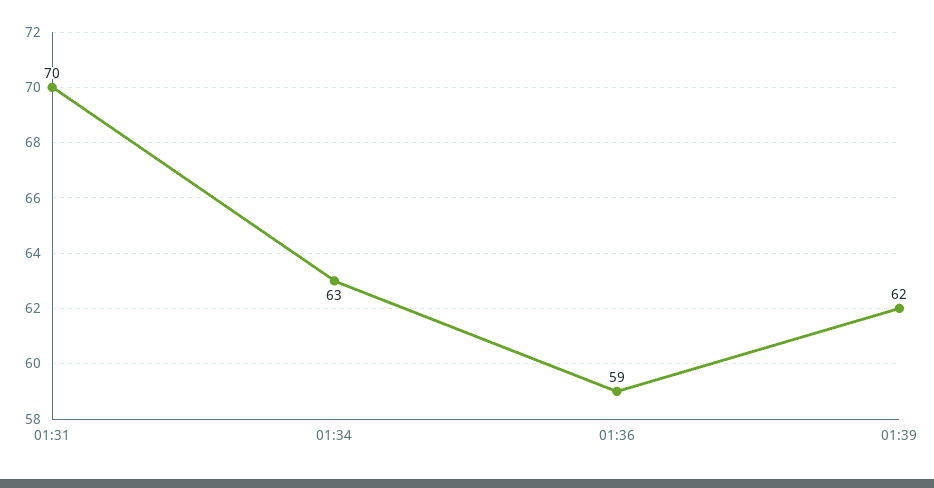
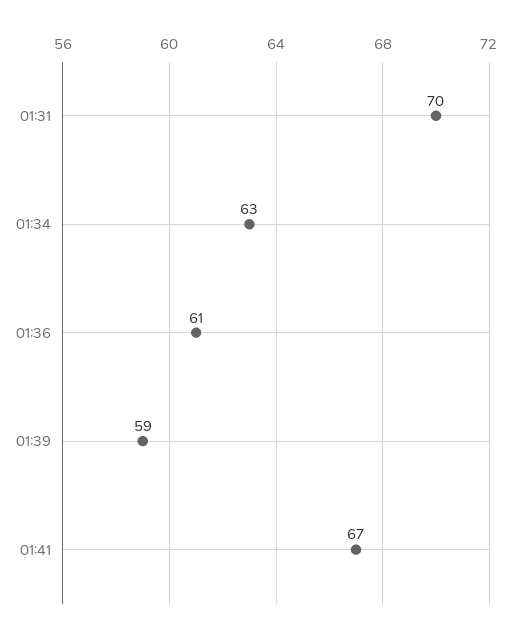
01:36: 59 -> 61
01:39: 62 -> 59
01:41: none -> 67

